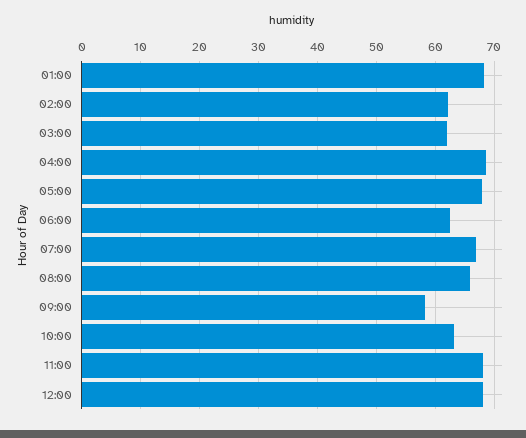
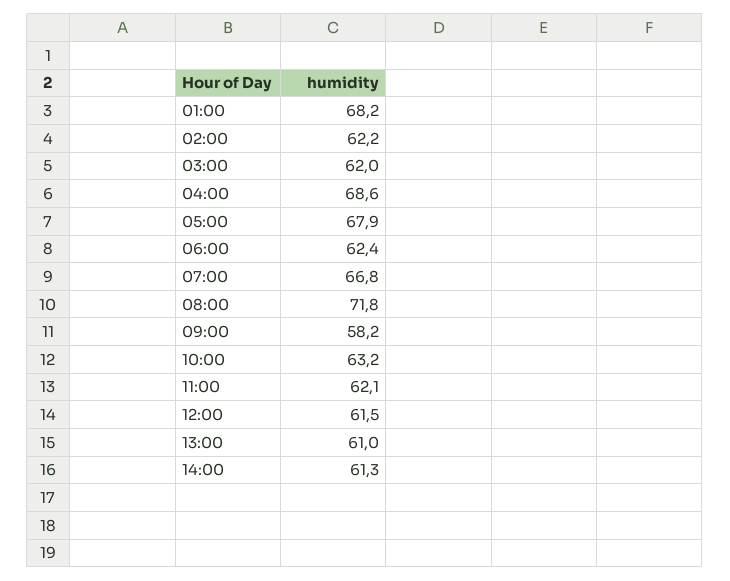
08:00: 66 -> 71.8
11:00: 68 -> 62.1
12:00: 68 -> 61.5
13:00: none -> 61
14:00: none -> 61.3

